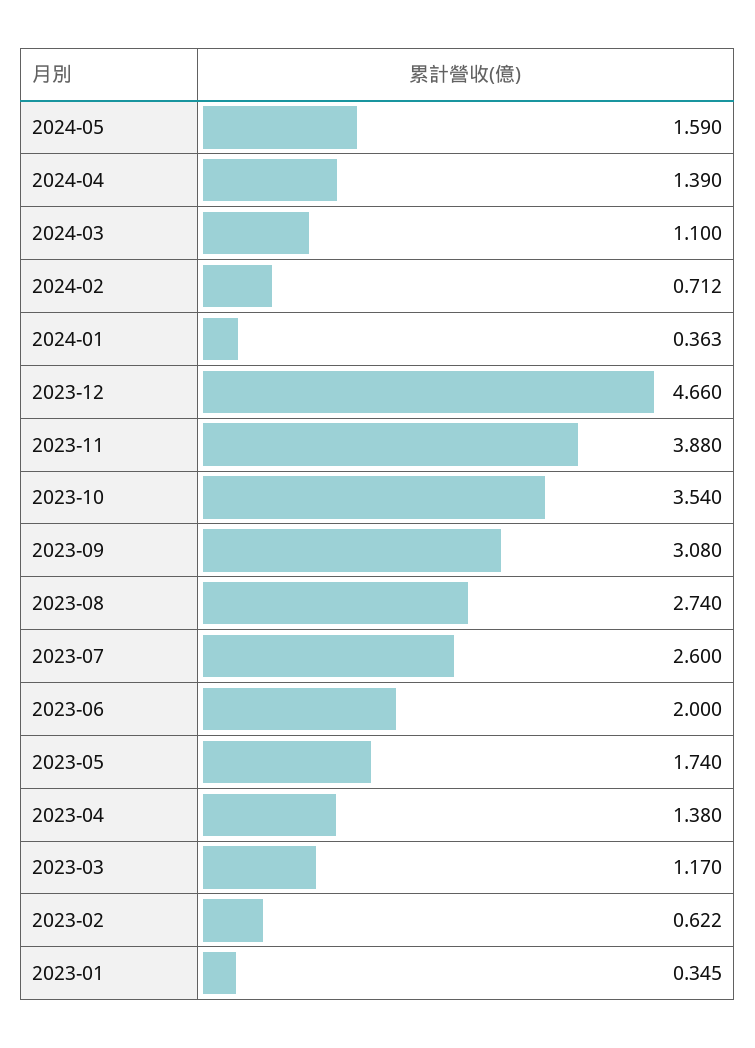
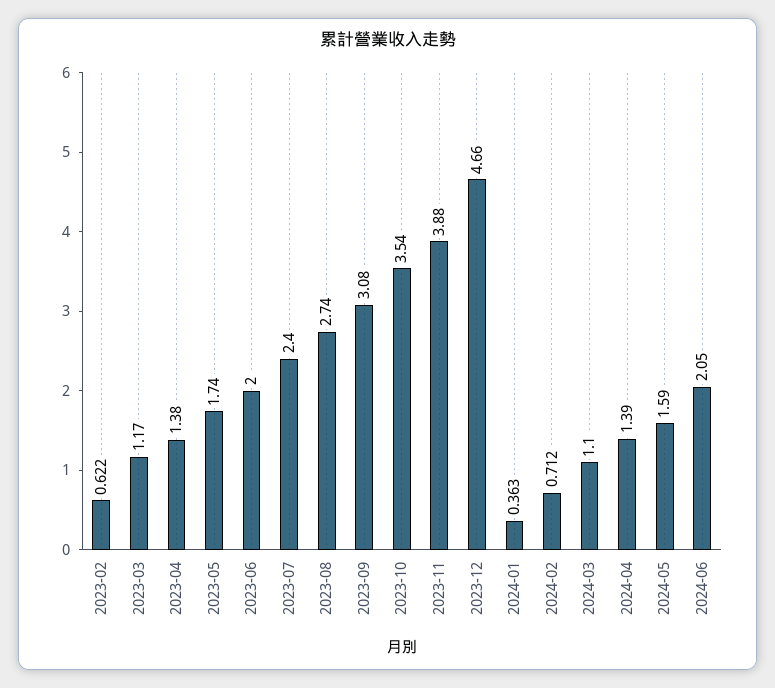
2023-07: 2.6 -> 2.4
2023-01: 0.345 -> none
2024-06: none -> 2.05

